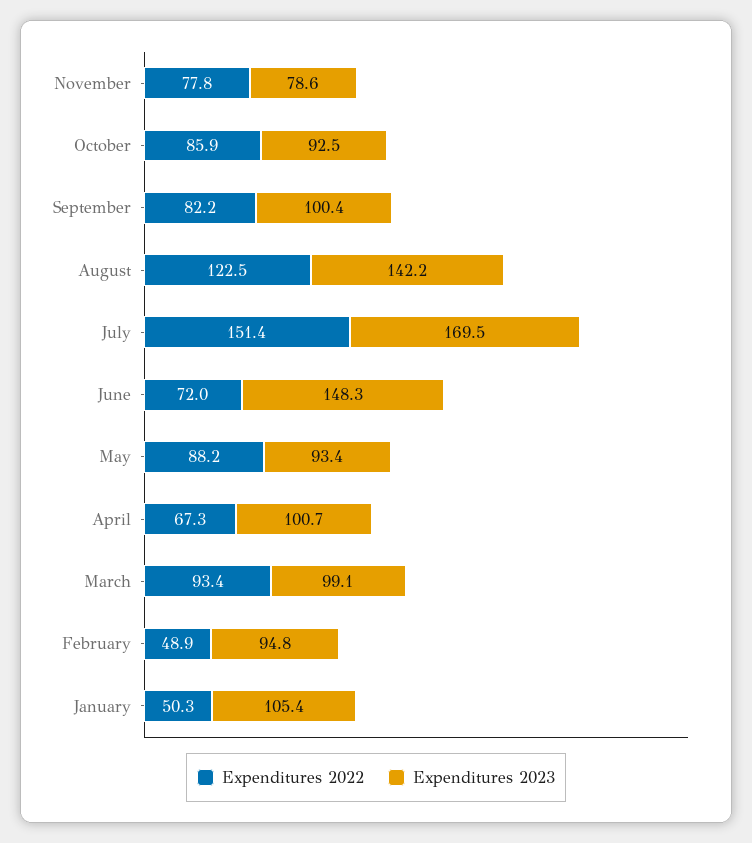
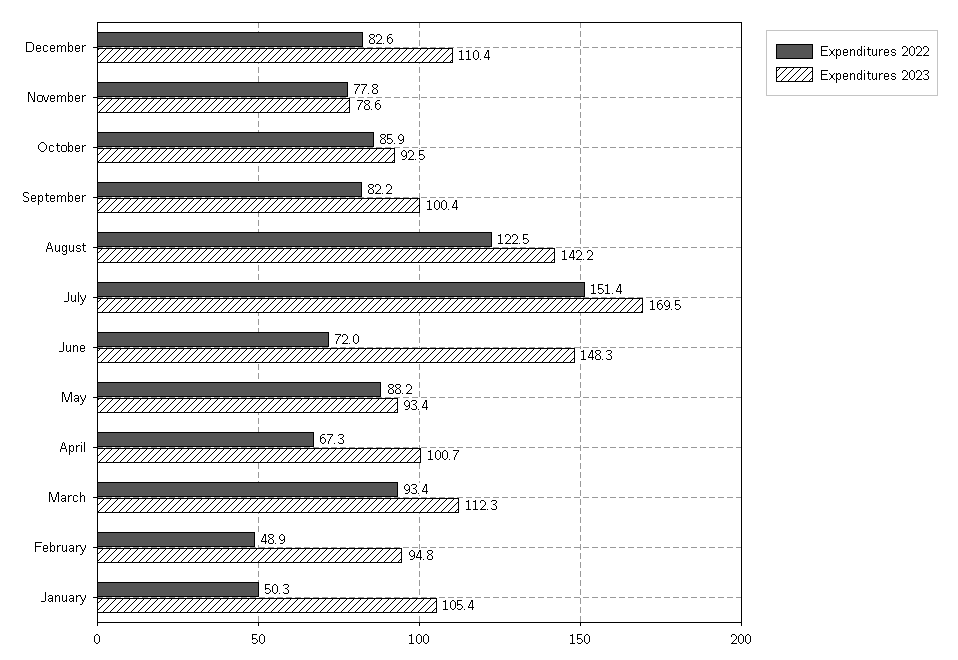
Expenditures 2023, March: 99.1 -> 112.3
Expenditures 2022, December: none -> 82.6
Expenditures 2023, December: none -> 110.4

